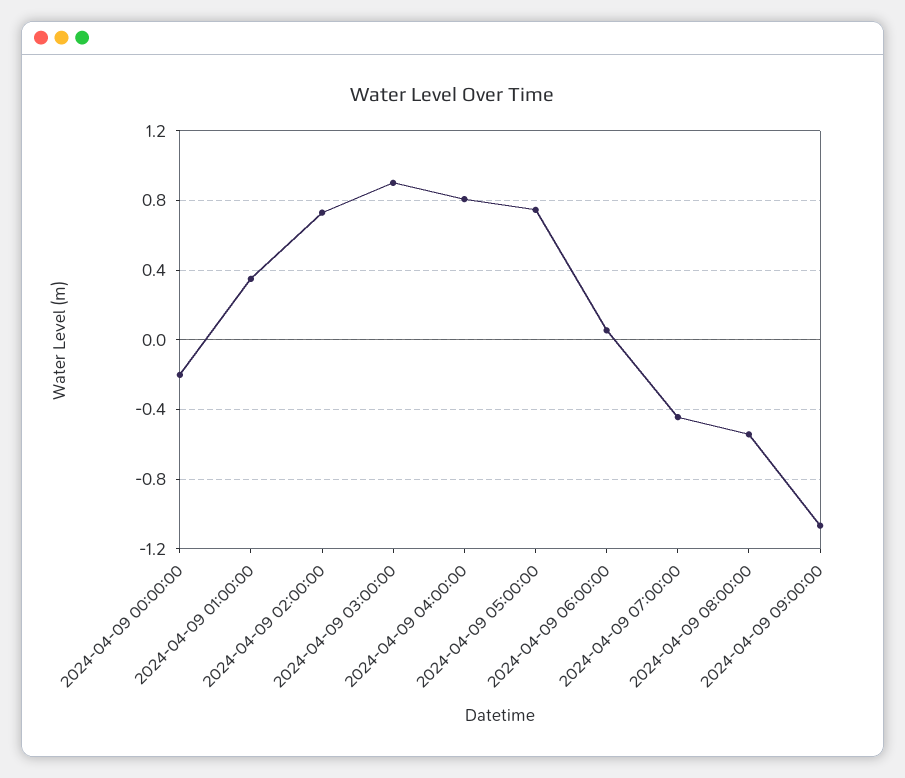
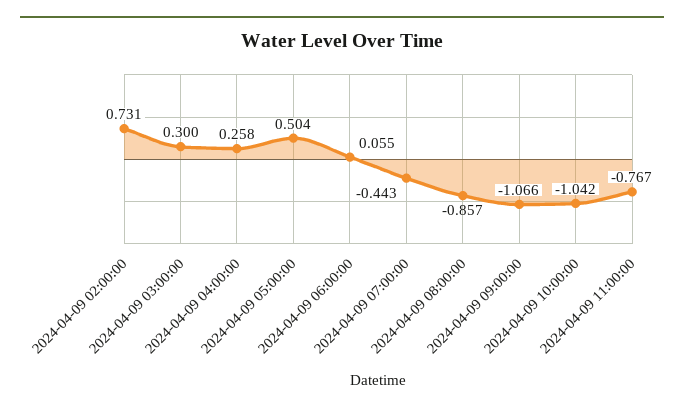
2024-04-09 00:00:00: -0.2 -> none
2024-04-09 01:00:00: 0.35 -> none
2024-04-09 03:00:00: 0.9 -> 0.3
2024-04-09 04:00:00: 0.8 -> 0.258
2024-04-09 05:00:00: 0.75 -> 0.504
2024-04-09 08:00:00: -0.55 -> -0.857
2024-04-09 10:00:00: none -> -1.042
2024-04-09 11:00:00: none -> -0.767

